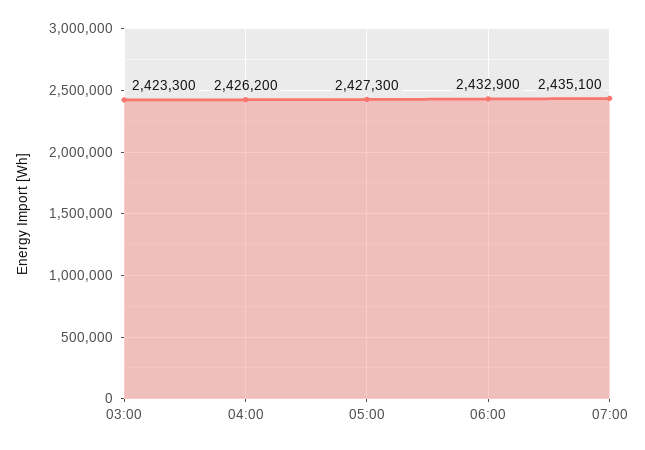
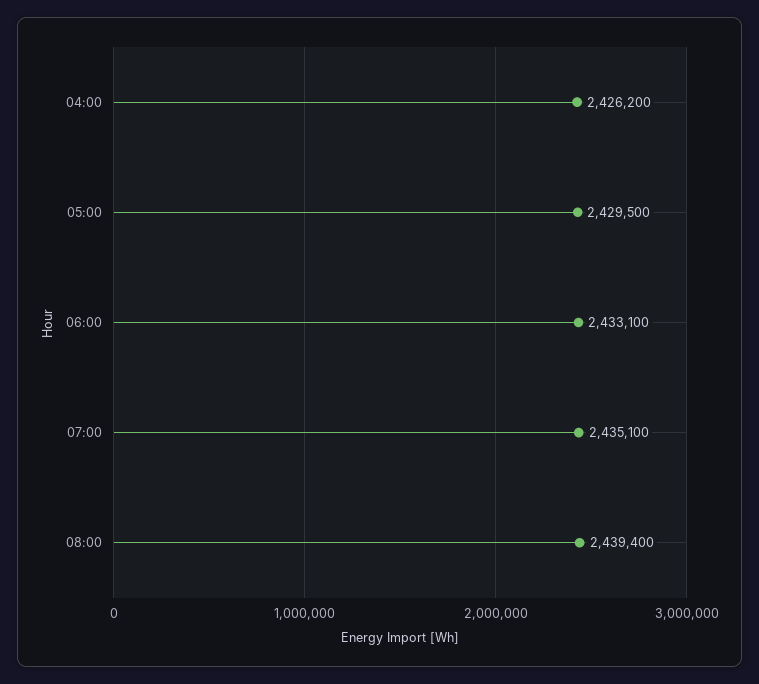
03:00: 2423300 -> none
05:00: 2427300 -> 2429500
06:00: 2432900 -> 2433100
08:00: none -> 2439400

